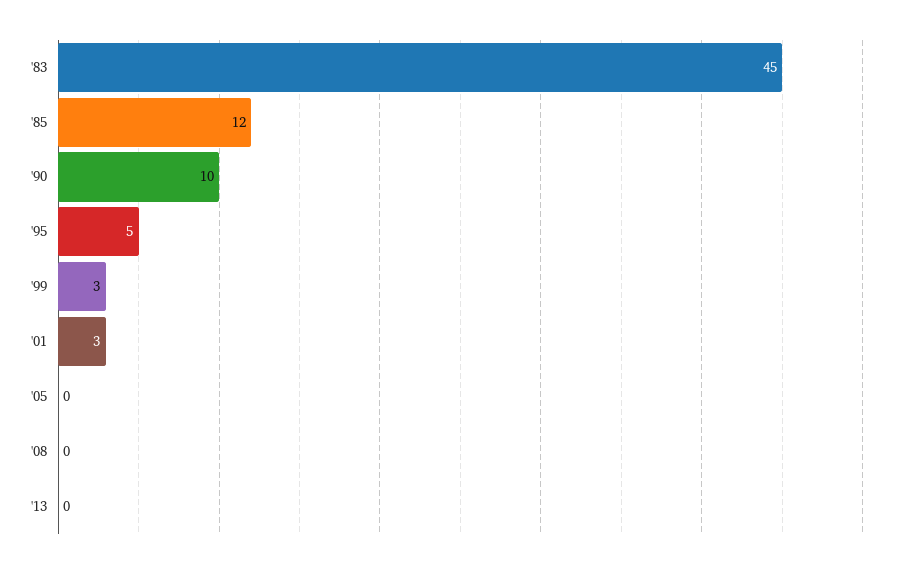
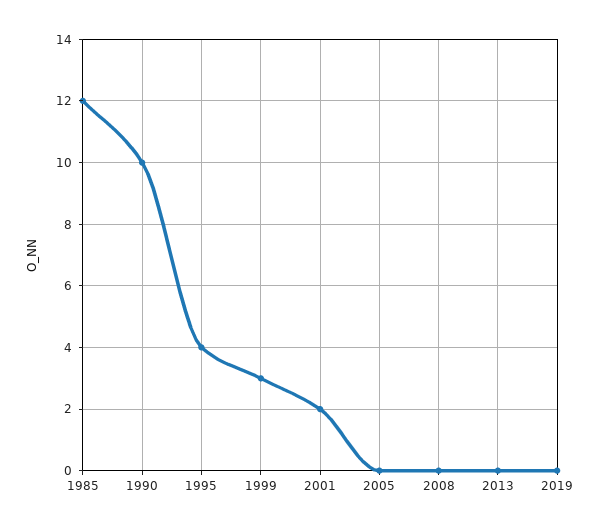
'83: 45 -> none
'95: 5 -> 4
'01: 3 -> 2
2019: none -> 0

